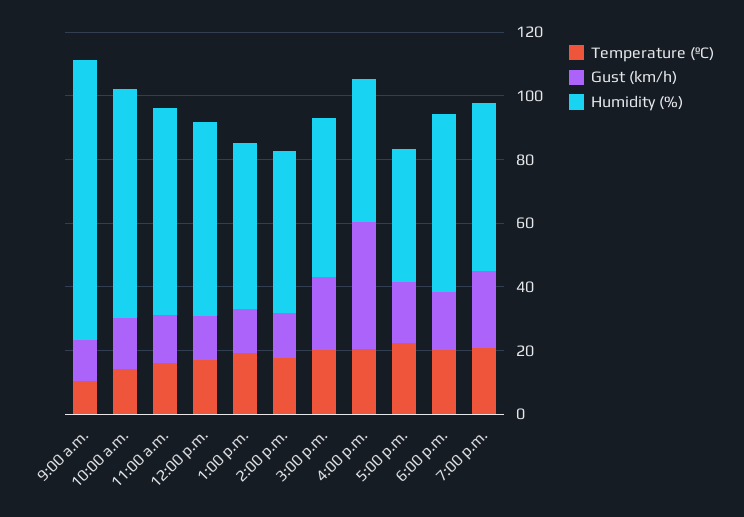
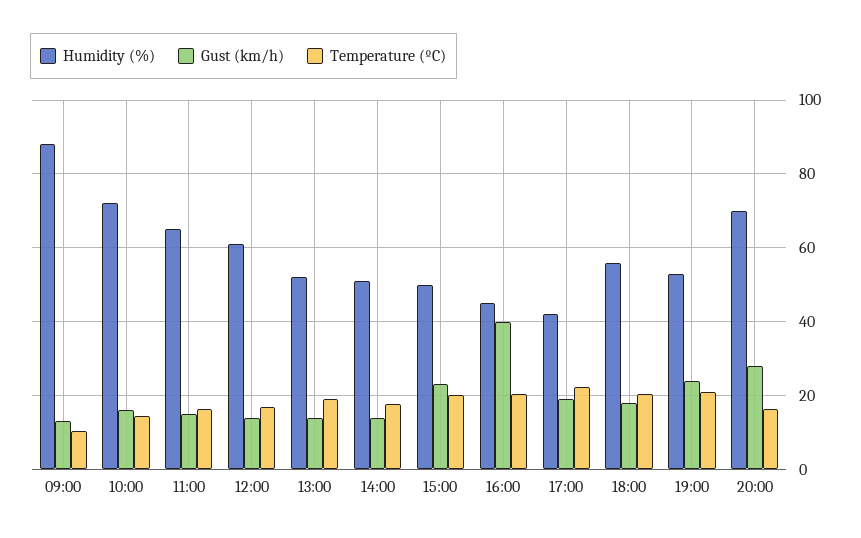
Humidity (%), 20:00: none -> 70
Gust (km/h), 20:00: none -> 28
Temperature (ºC), 20:00: none -> 16

